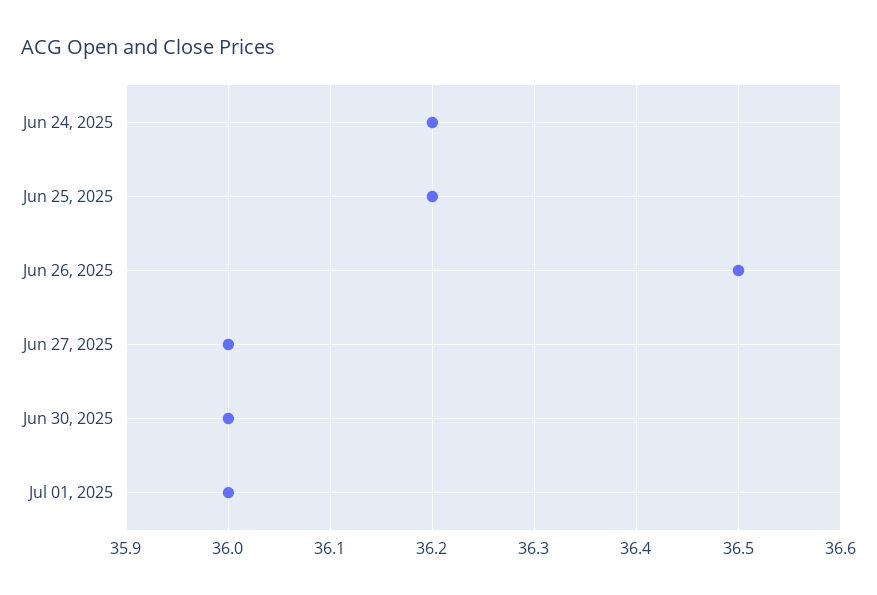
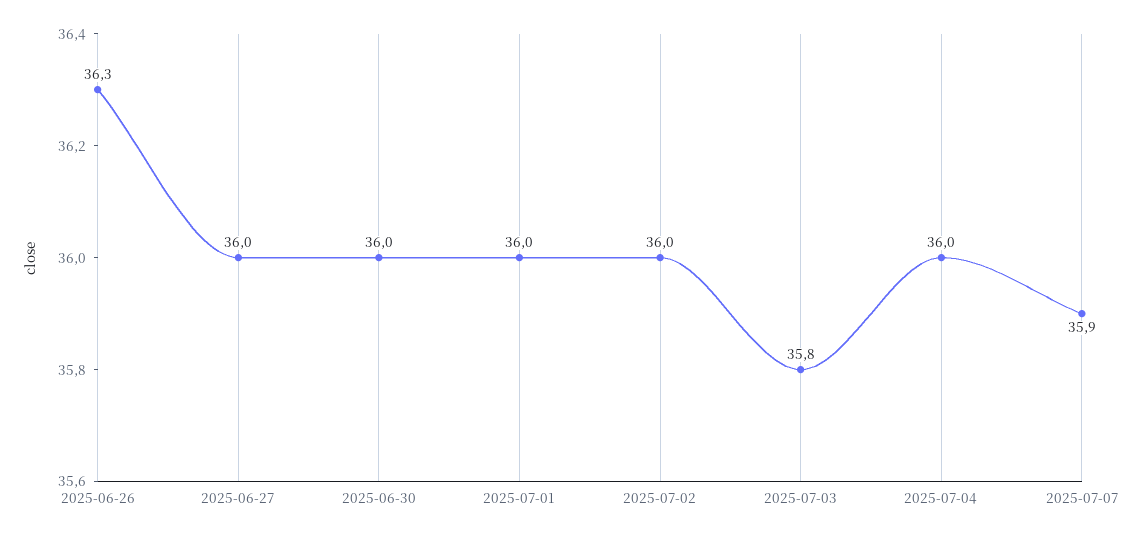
Jun 24, 2025: 36.2 -> none
Jun 25, 2025: 36.2 -> none
Jun 26, 2025: 36.5 -> 36.3
2025-07-02: none -> 36
2025-07-03: none -> 35.8
2025-07-04: none -> 36
2025-07-07: none -> 35.9

